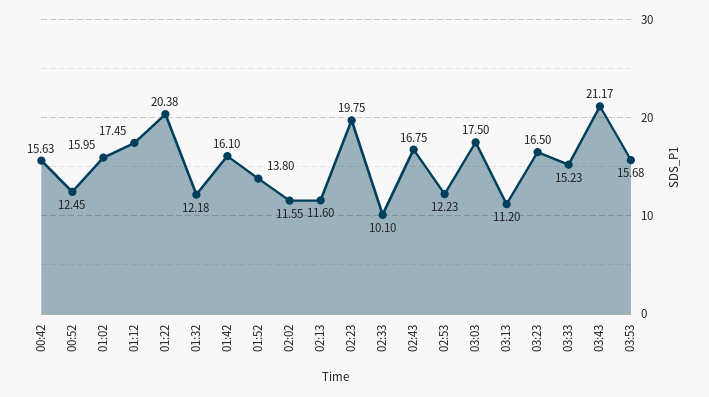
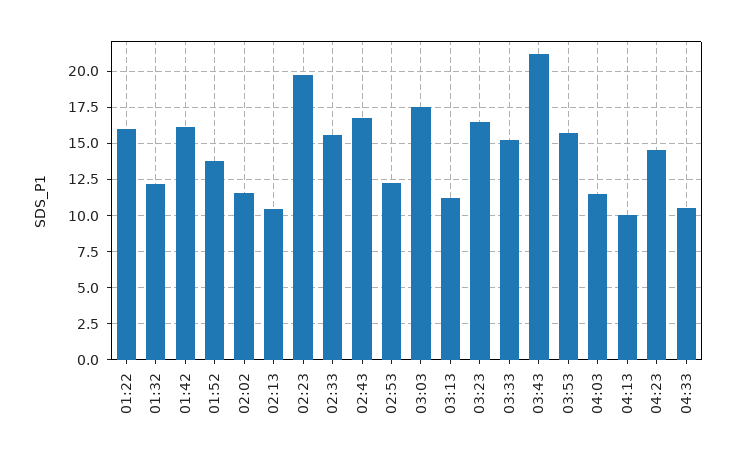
00:42: 15.63 -> none
00:52: 12.45 -> none
01:02: 15.95 -> none
01:12: 17.45 -> none
01:22: 20.38 -> 16
02:13: 11.6 -> 10.5
02:33: 10.1 -> 15.5
04:03: none -> 11.5
04:13: none -> 10
04:23: none -> 14.5
04:33: none -> 10.5

